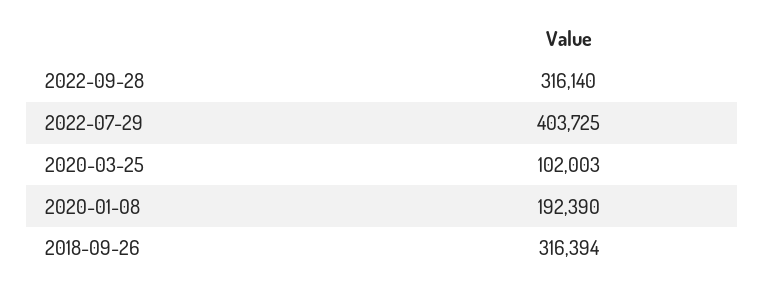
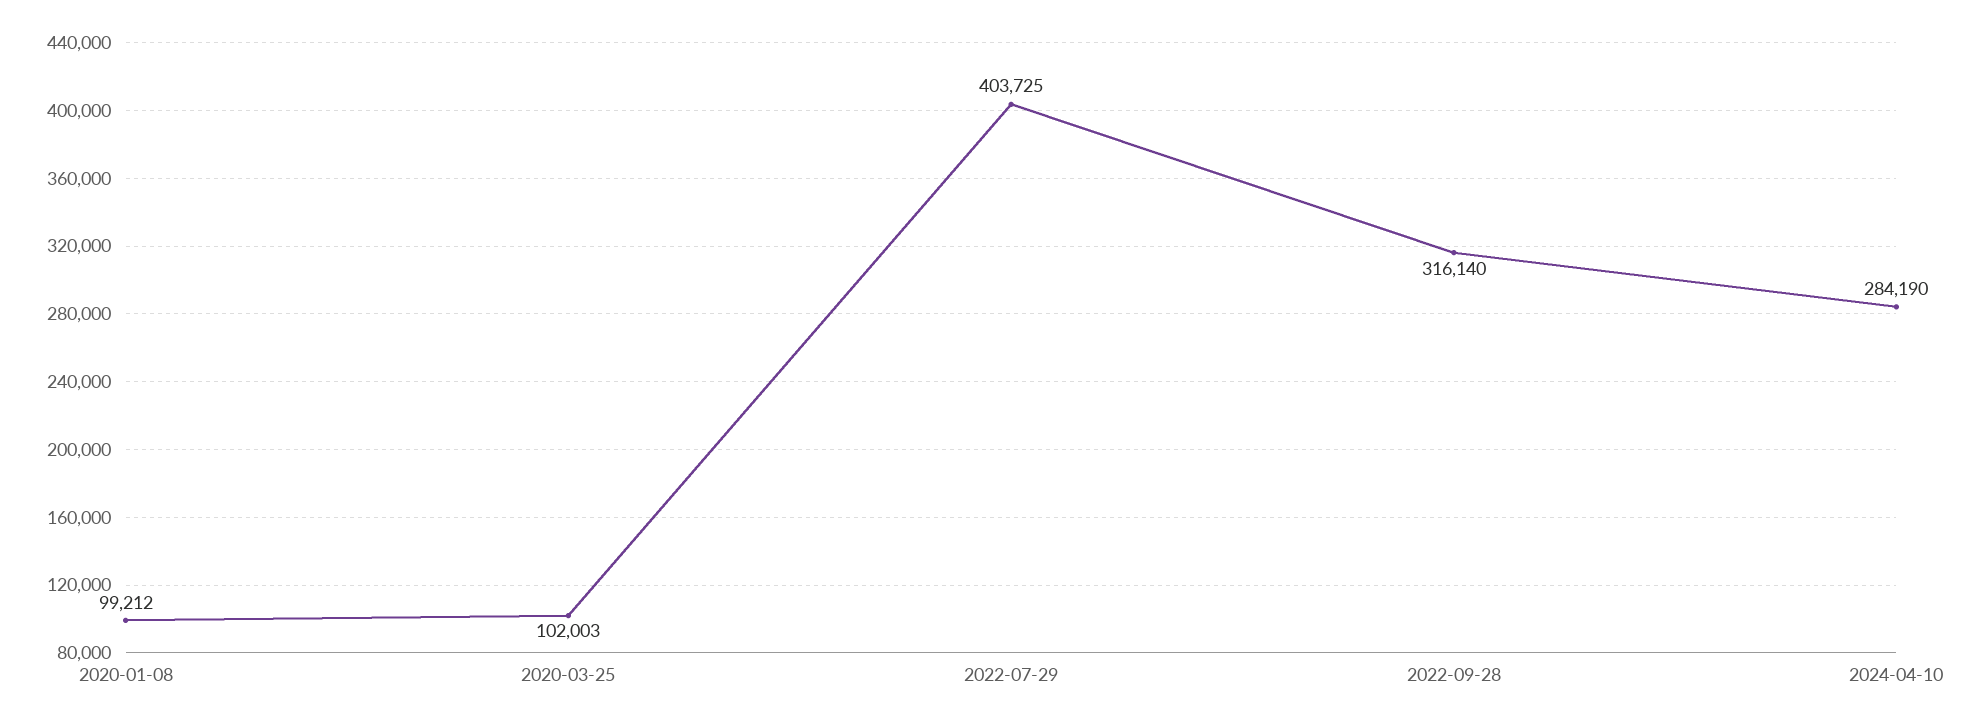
2020-01-08: 192390 -> 99212
2018-09-26: 316394 -> none
2024-04-10: none -> 284190

